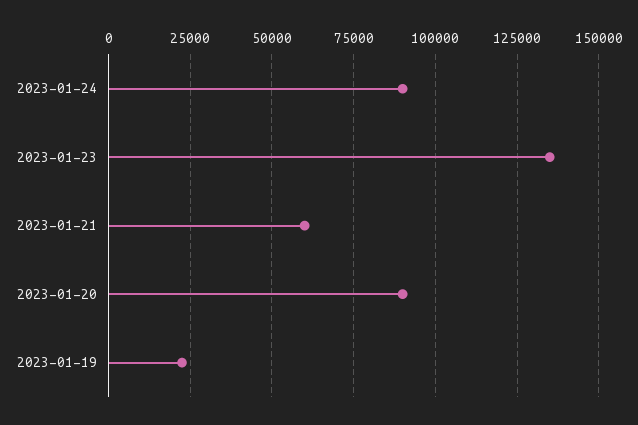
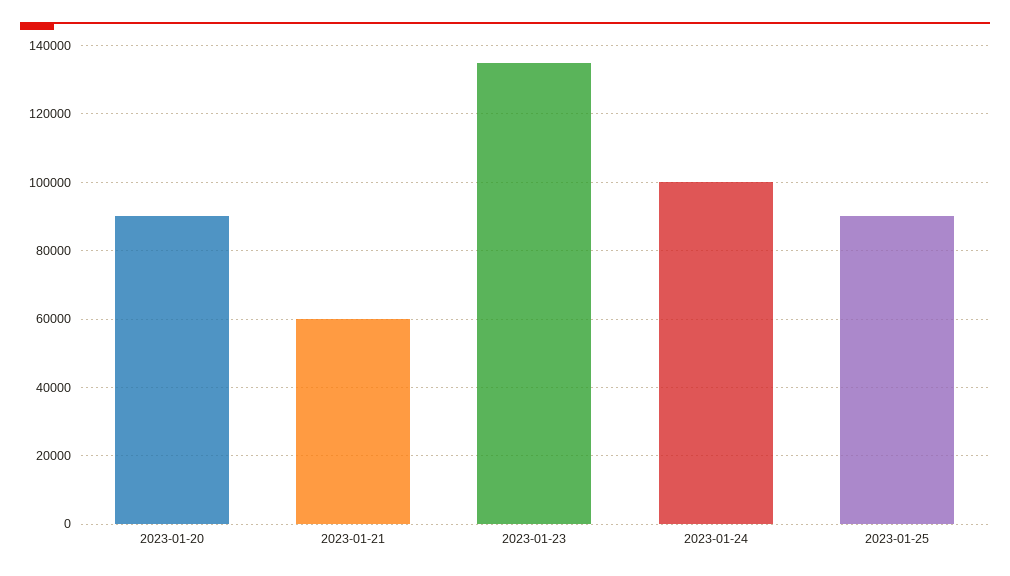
2023-01-24: 90000 -> 100000
2023-01-19: 22500 -> none
2023-01-25: none -> 90000

